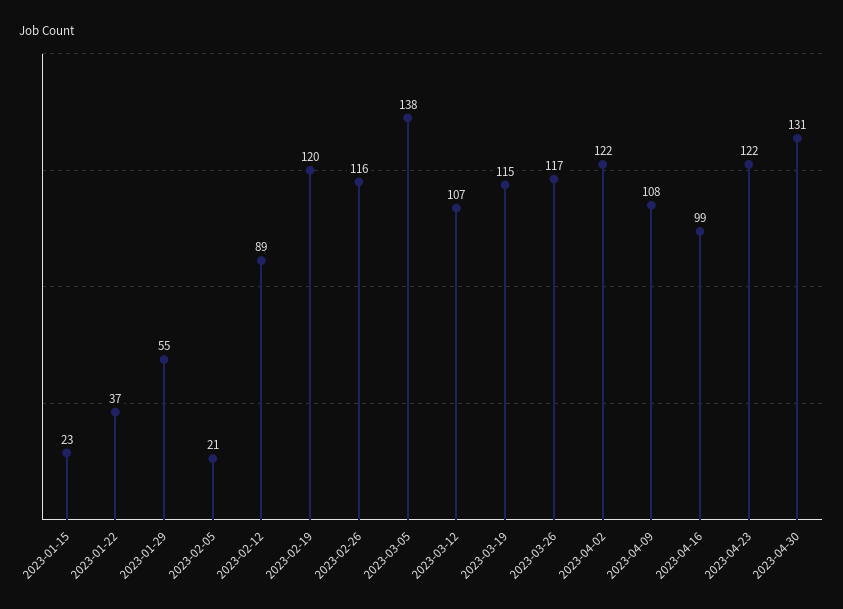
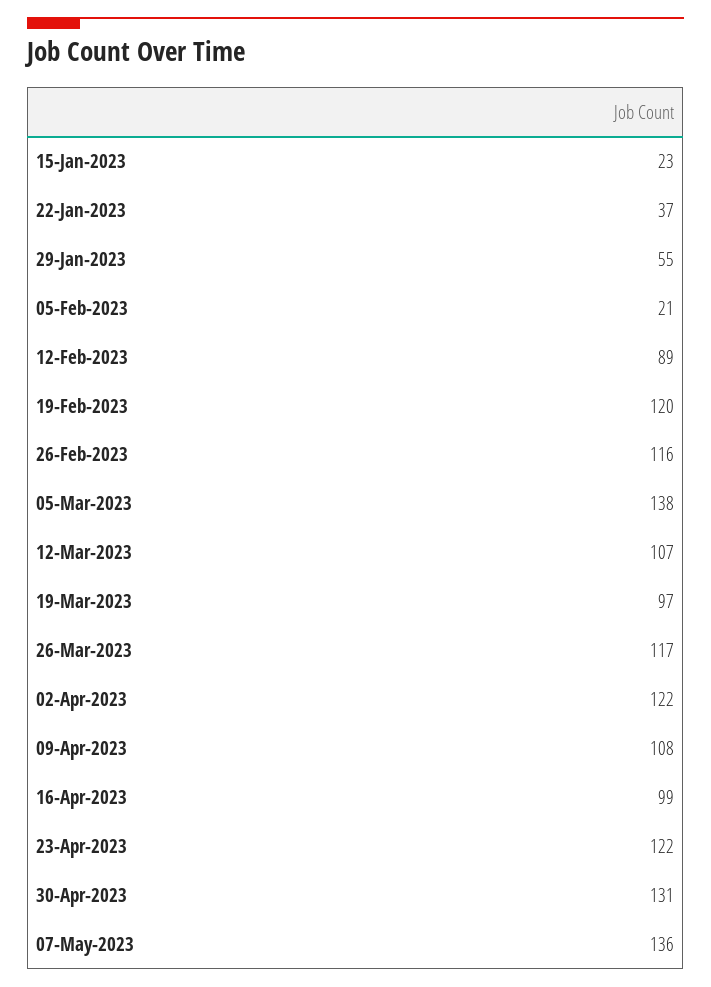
2023-03-19: 115 -> 97
07-May-2023: none -> 136

